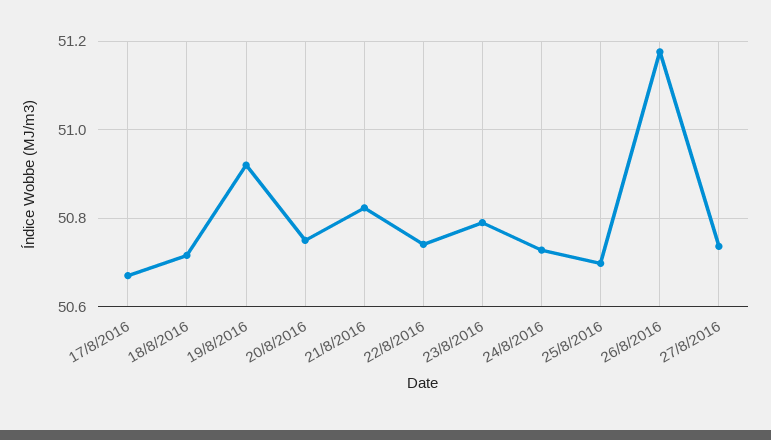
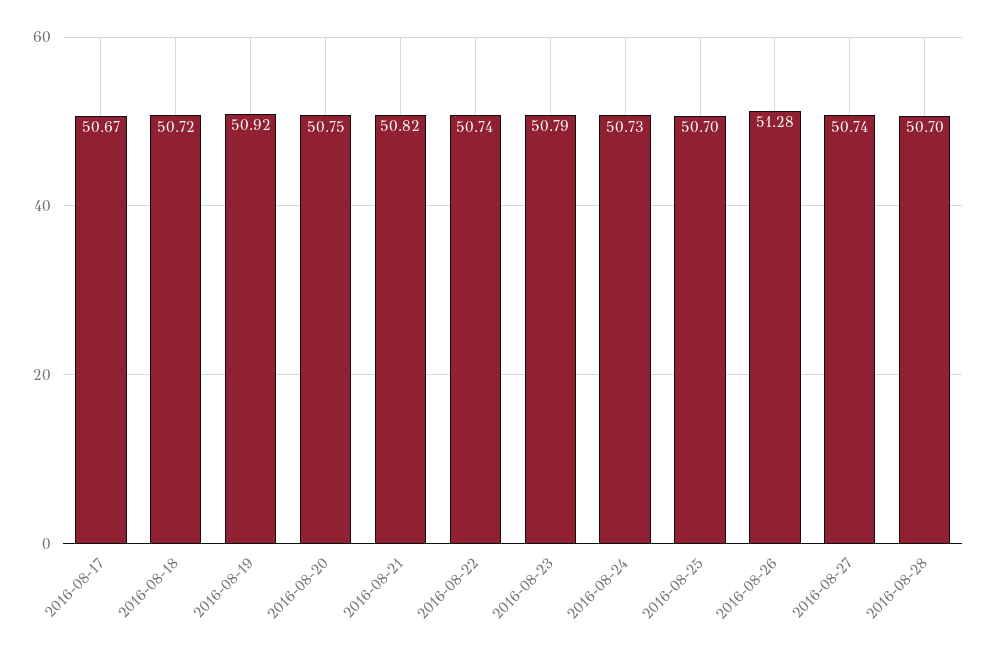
26/8/2016: 51.18 -> 51.28
2016-08-28: none -> 50.7

